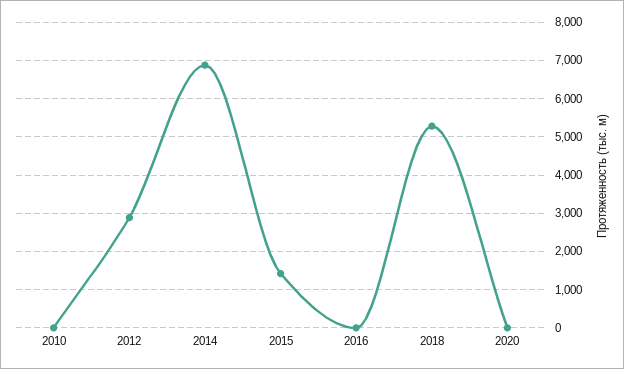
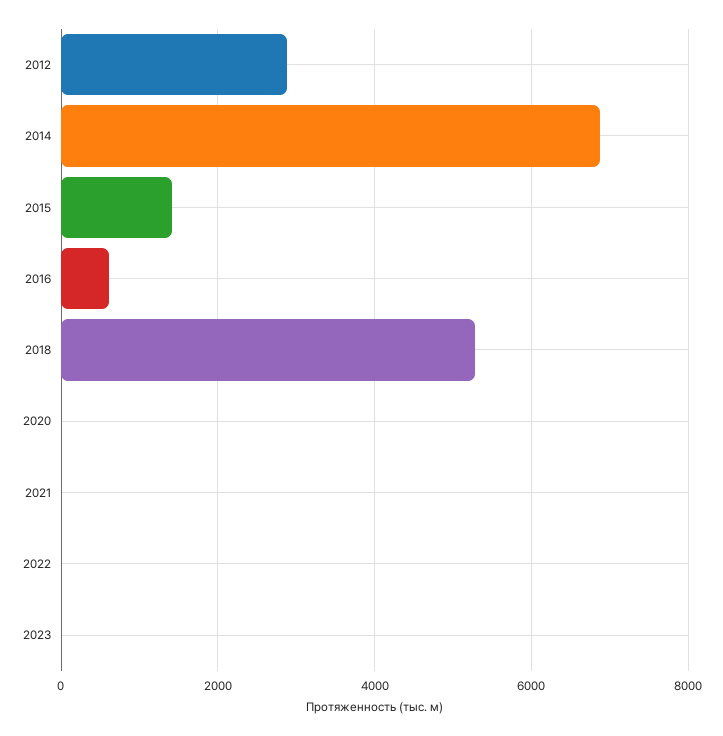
2010: 0 -> none
2016: 0 -> 600
2021: none -> 0
2022: none -> 0
2023: none -> 0

